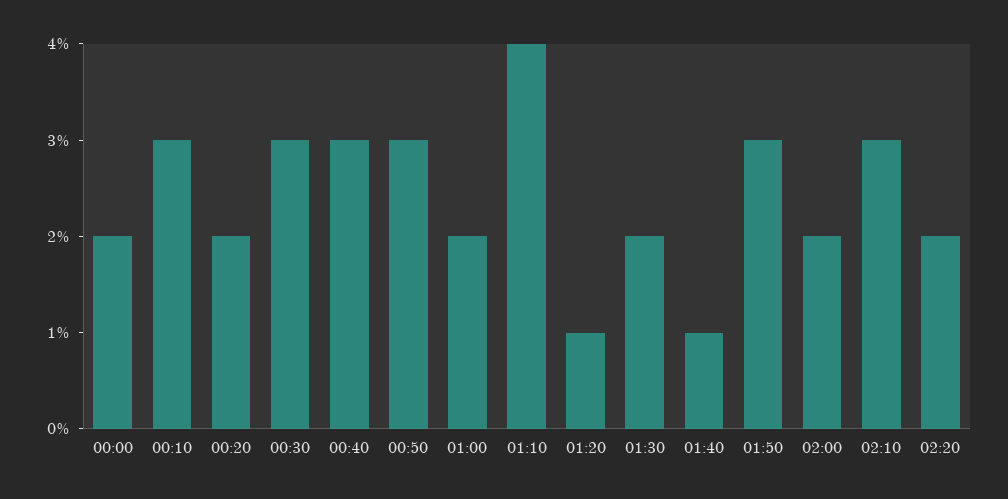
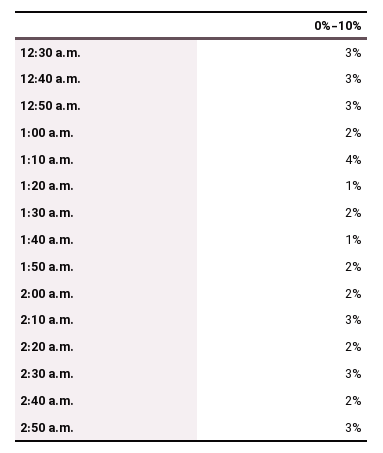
00:00: 2 -> none
00:10: 3 -> none
00:20: 2 -> none
01:50: 3 -> 2
2:30 a.m.: none -> 3
2:40 a.m.: none -> 2
2:50 a.m.: none -> 3

